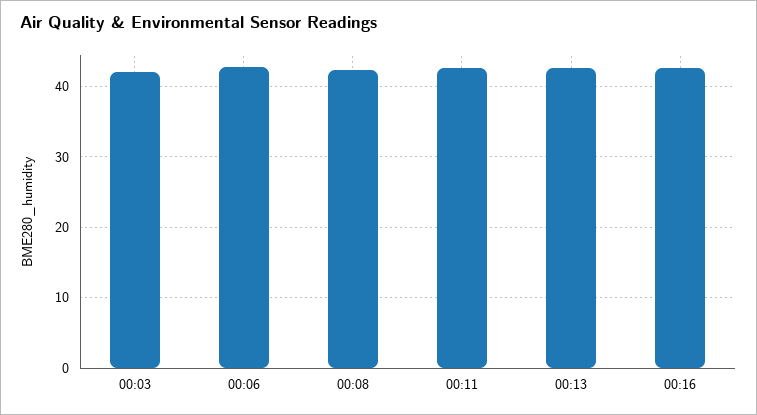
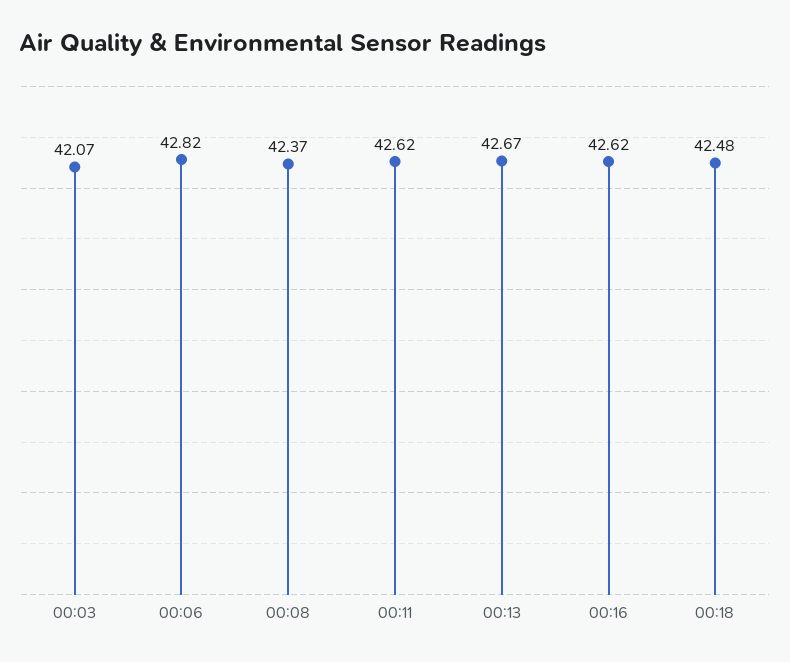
00:18: none -> 42.48

